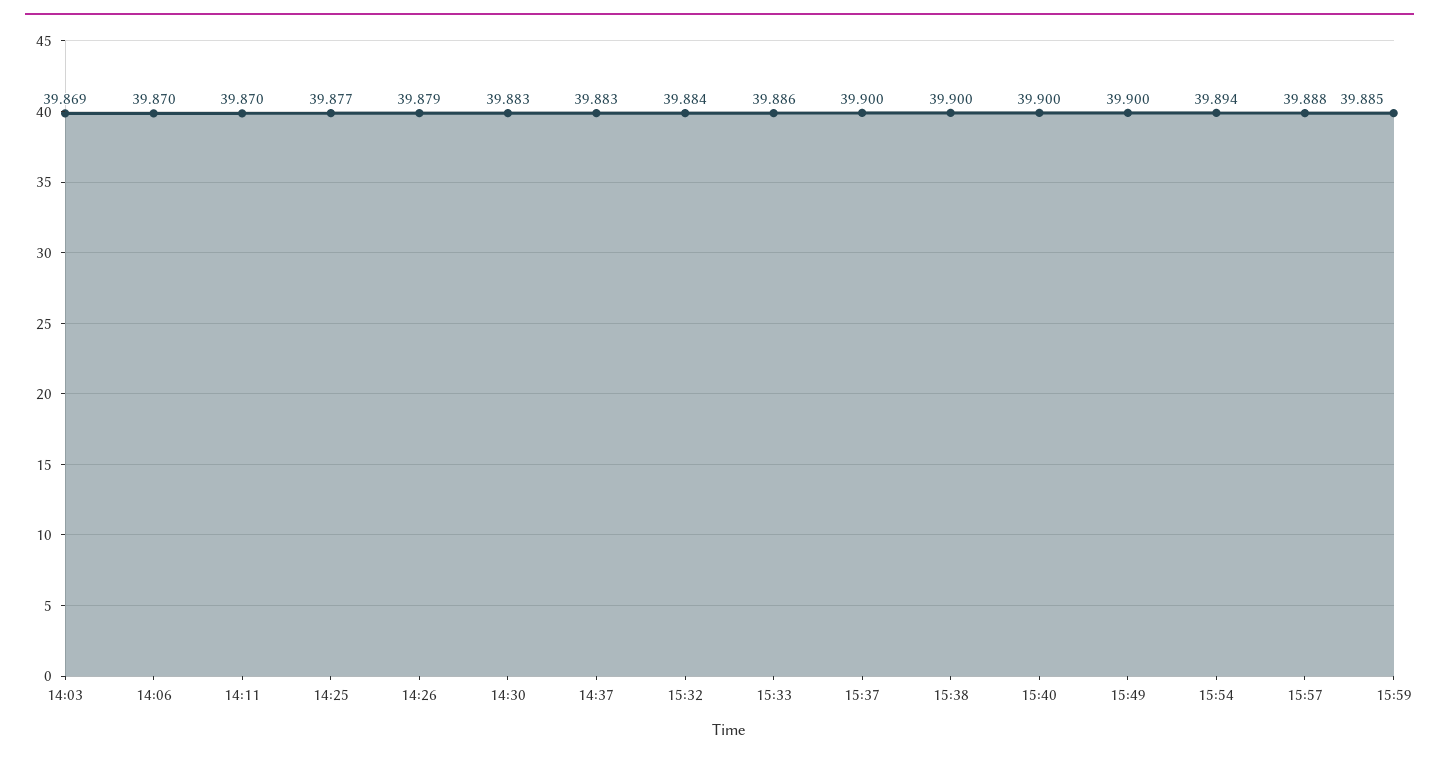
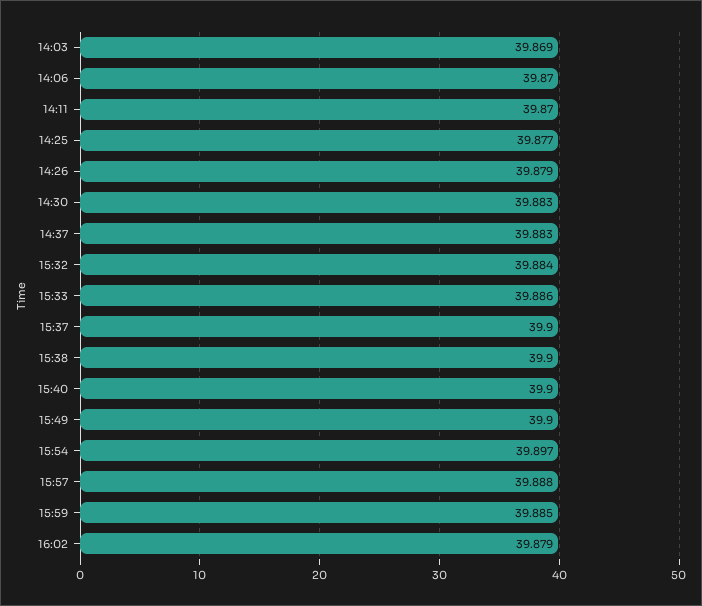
15:54: 39.894 -> 39.897
16:02: none -> 39.879

